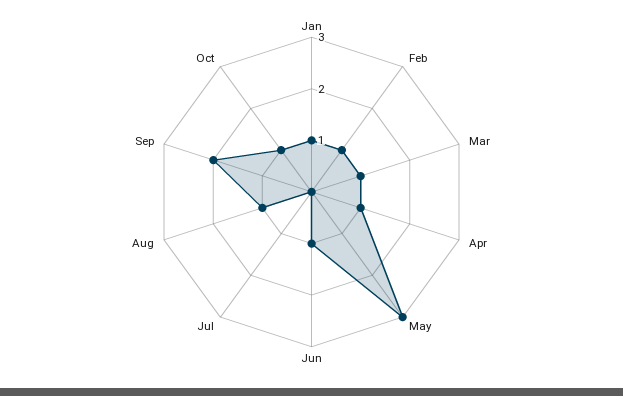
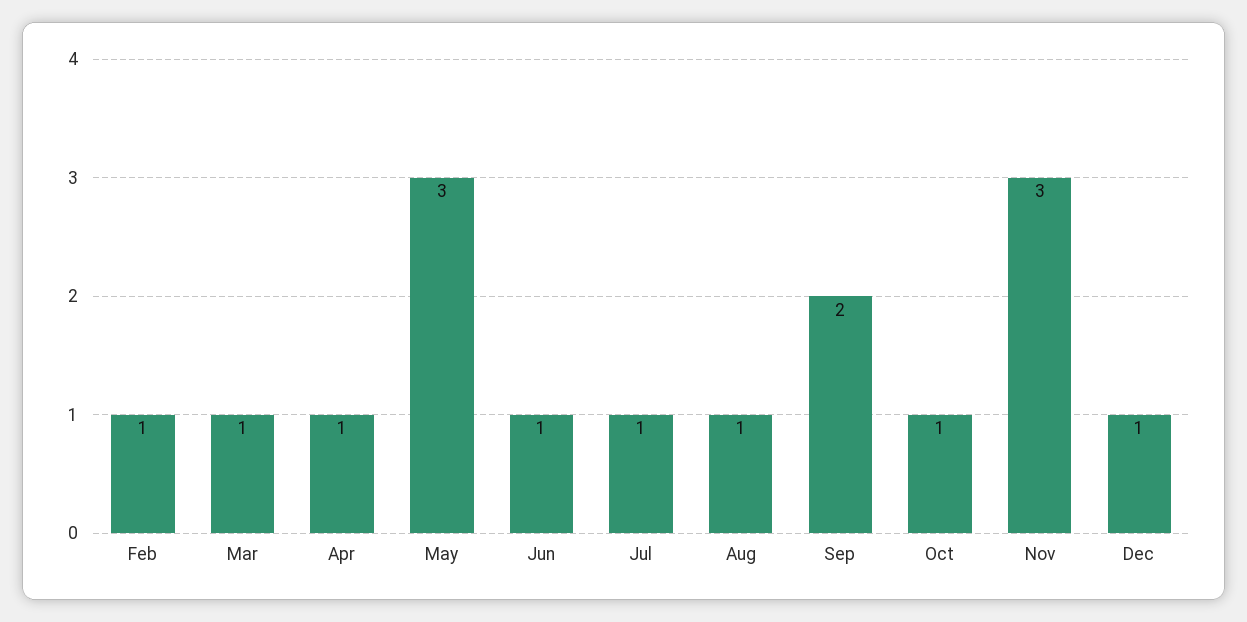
Jan: 1 -> none
Jul: 0 -> 1
Nov: none -> 3
Dec: none -> 1

